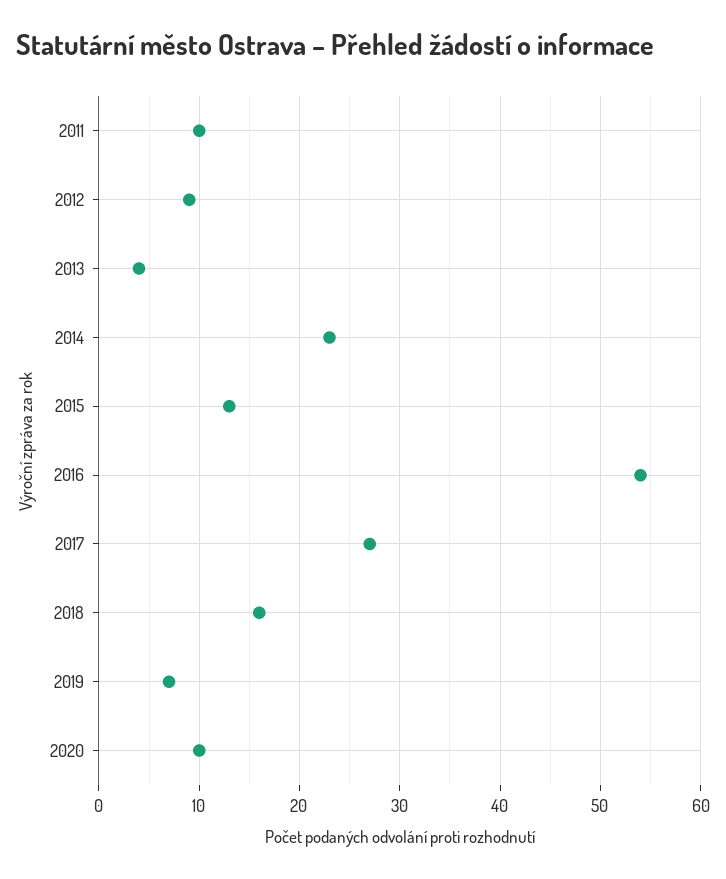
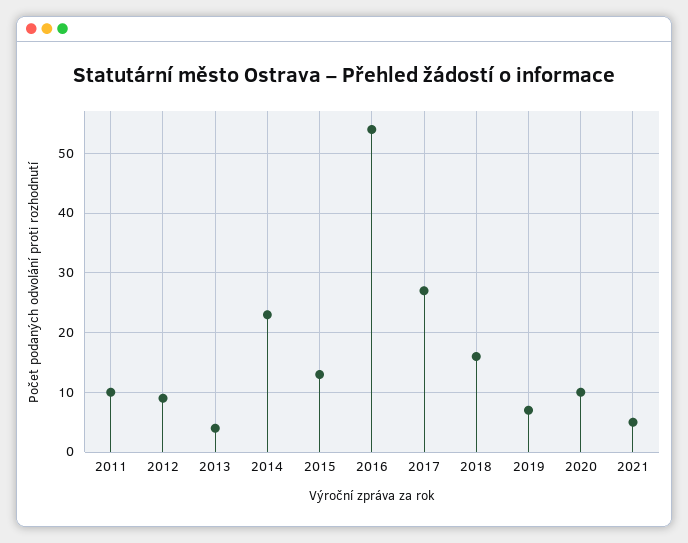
2021: none -> 5

